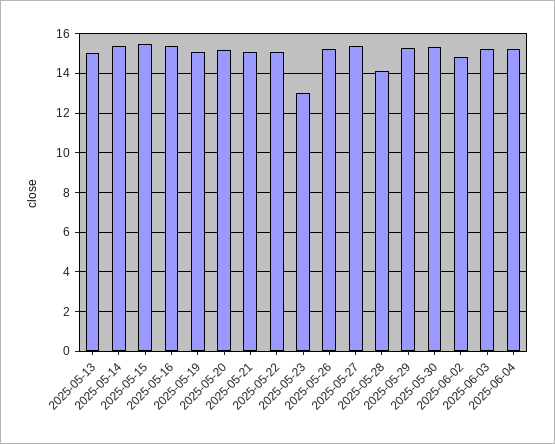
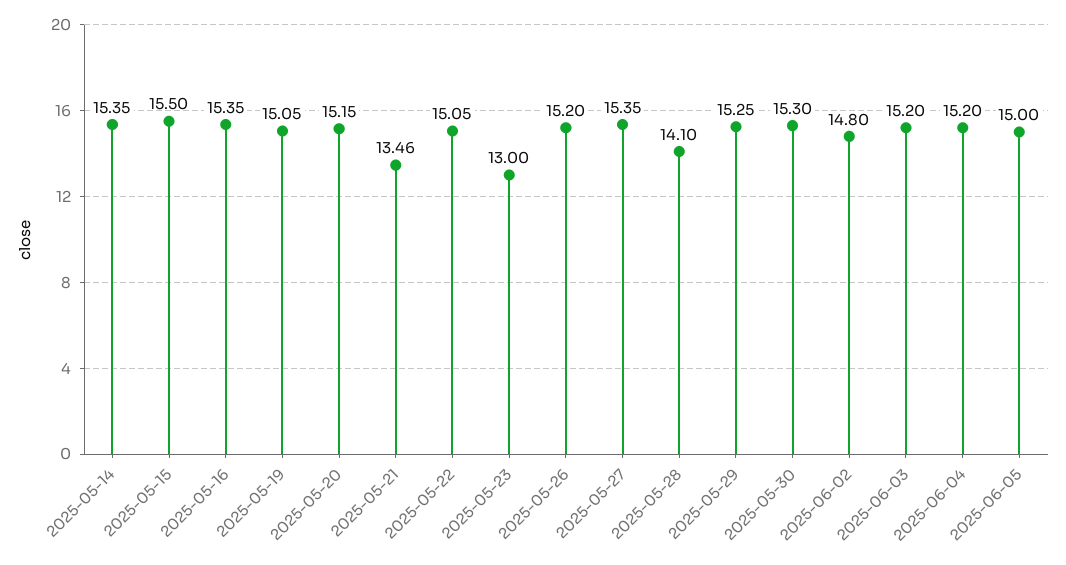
2025-05-13: 15 -> none
2025-05-21: 15 -> 13.46
2025-06-05: none -> 15

